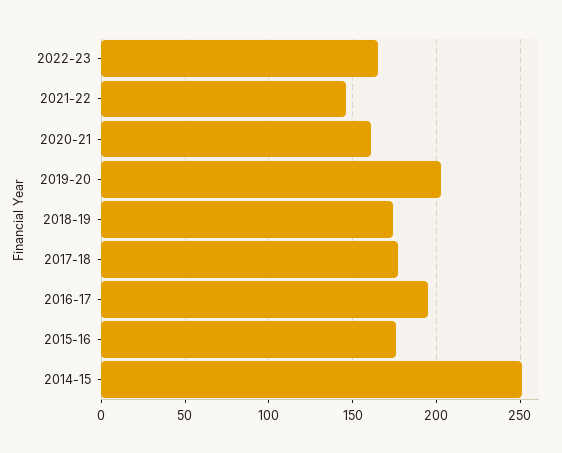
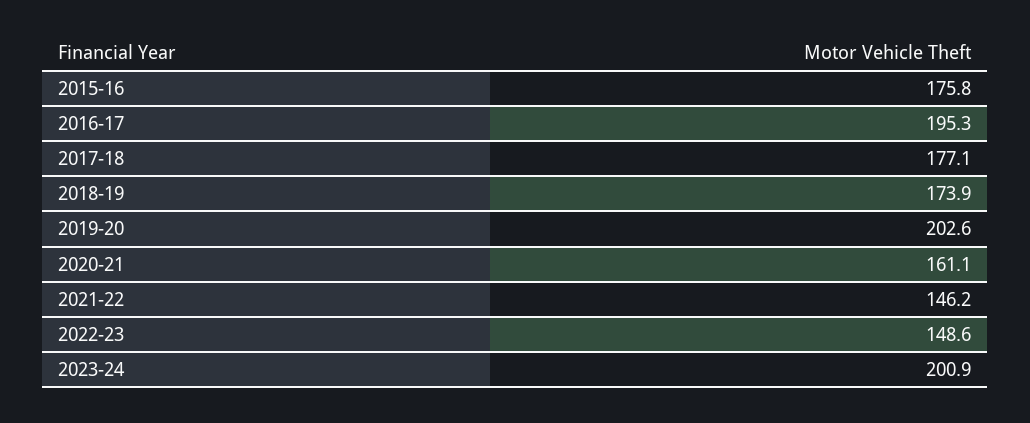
2022-23: 165 -> 148.6
2014-15: 250 -> none
2023-24: none -> 200.9

